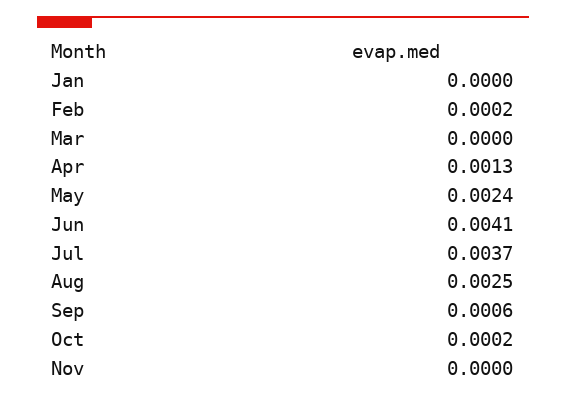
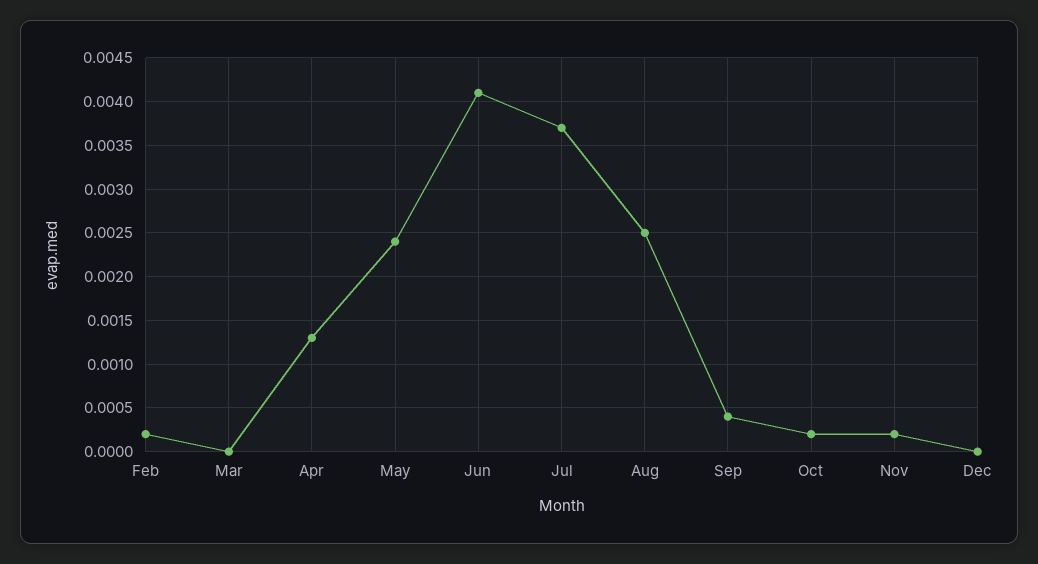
Jan: 0 -> none
Sep: 0.0006 -> 0.0004
Nov: 0 -> 0.0002
Dec: none -> 0

